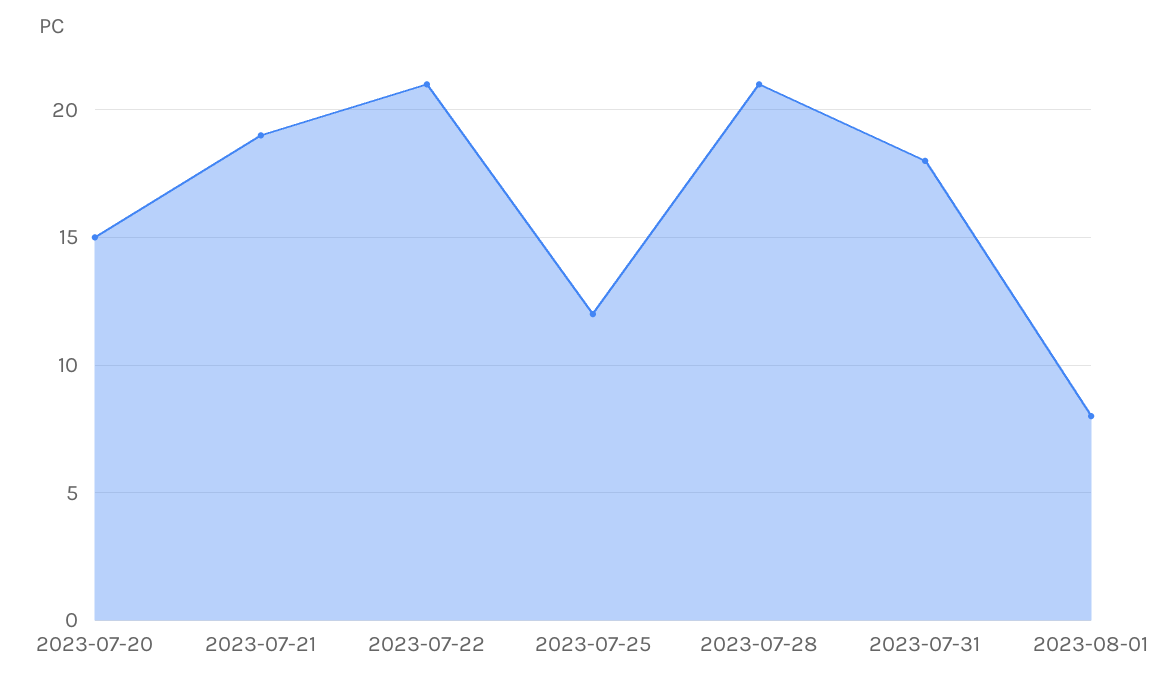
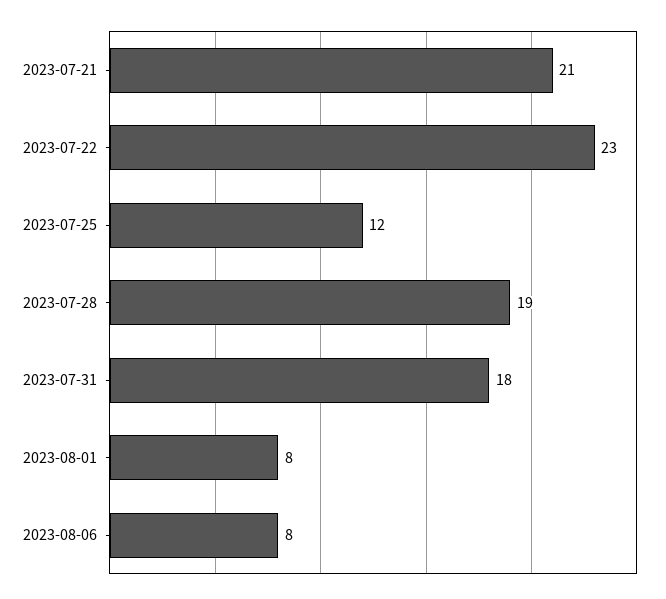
2023-07-20: 15 -> none
2023-07-21: 19 -> 21
2023-07-22: 21 -> 23
2023-07-28: 21 -> 19
2023-08-06: none -> 8

